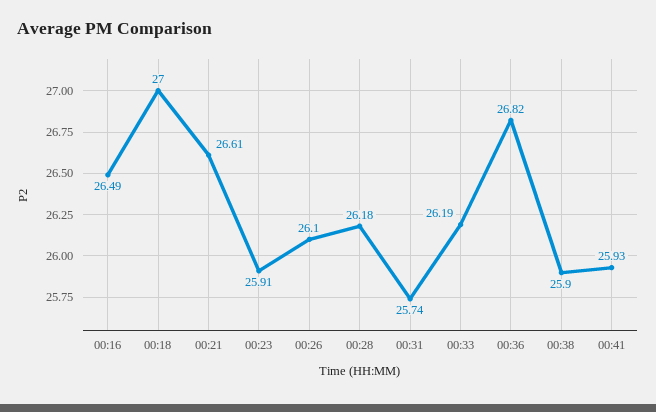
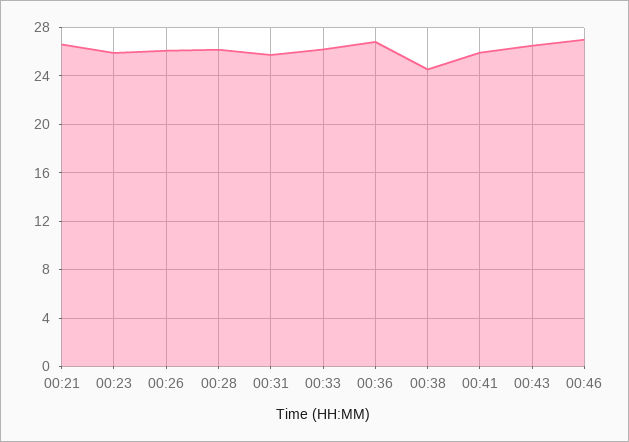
00:16: 26.49 -> none
00:18: 27 -> none
00:38: 25.9 -> 24.5
00:43: none -> 26.5
00:46: none -> 27

